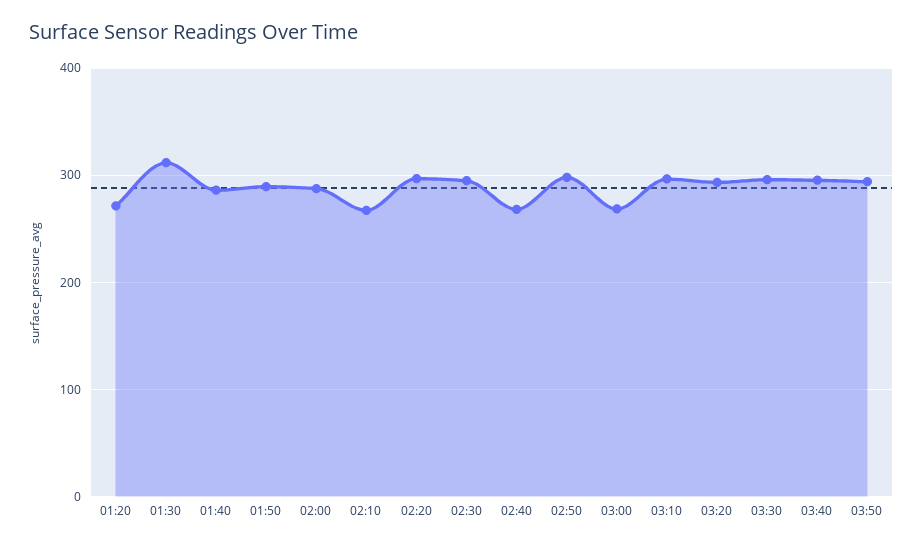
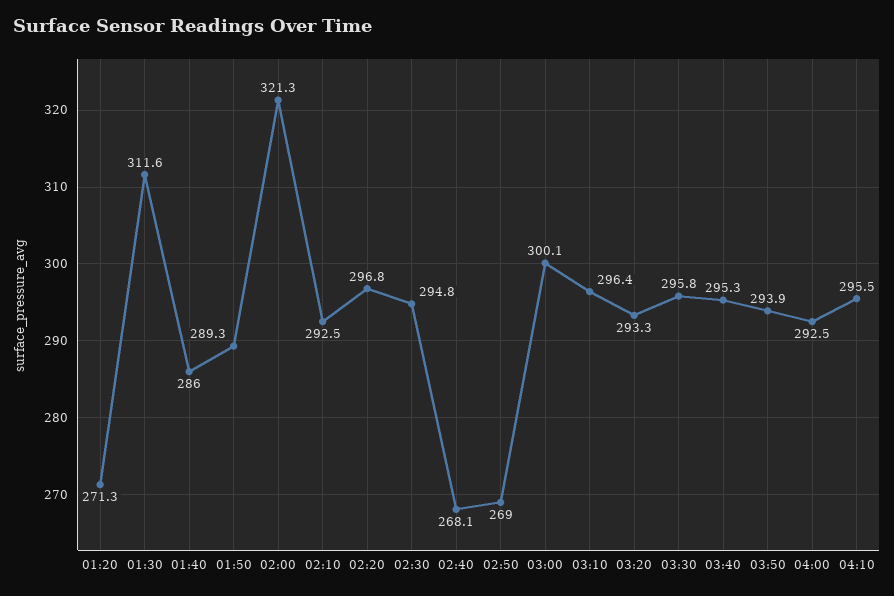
02:00: 290 -> 321.3
02:10: 270 -> 292.5
02:50: 300 -> 269
03:00: 270 -> 300.1
04:00: none -> 292.5
04:10: none -> 295.5

